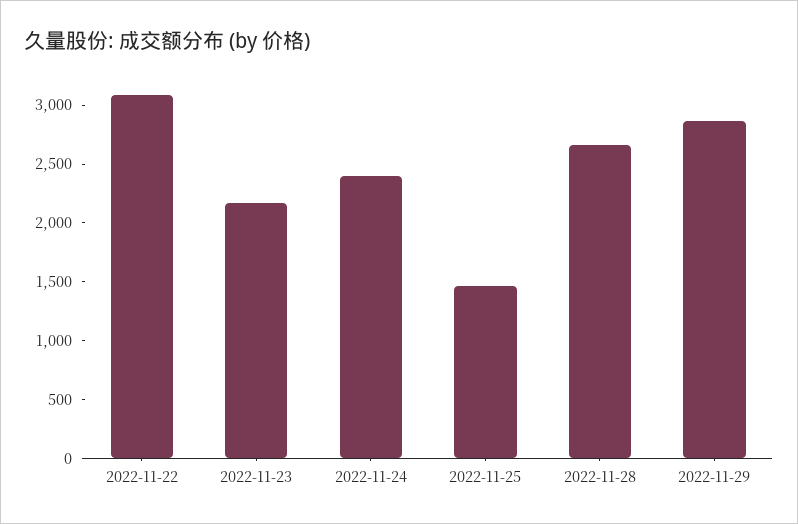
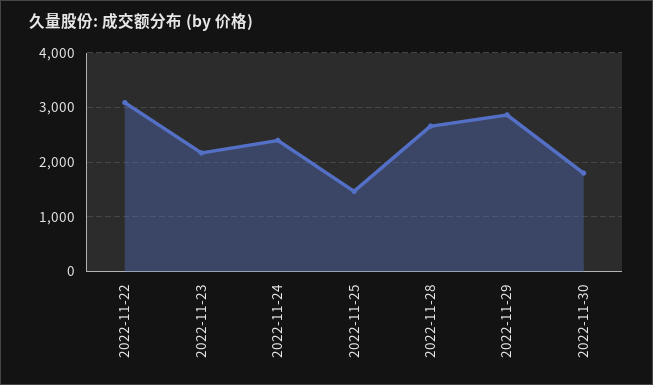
2022-11-30: none -> 1800

